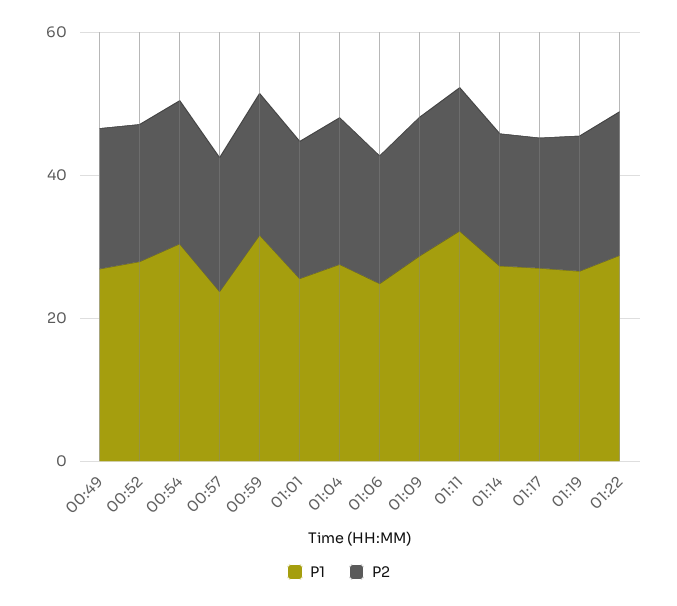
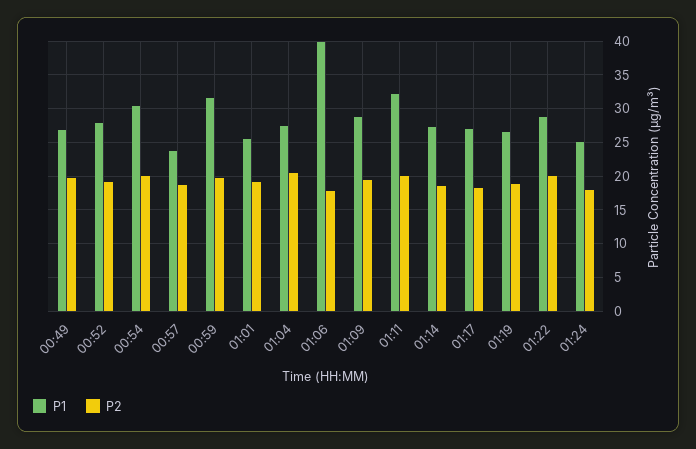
P1, 01:06: 25 -> 40
P1, 01:24: none -> 25
P2, 01:24: none -> 18

